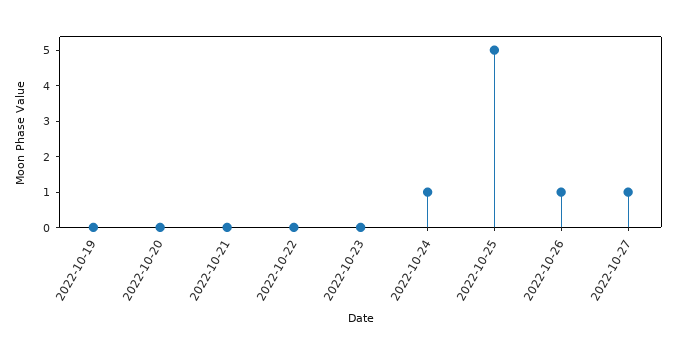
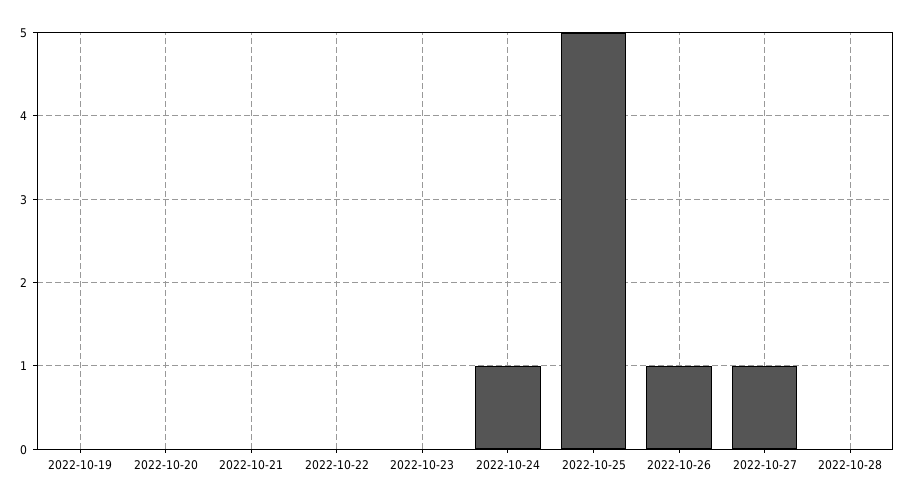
2022-10-28: none -> 0

